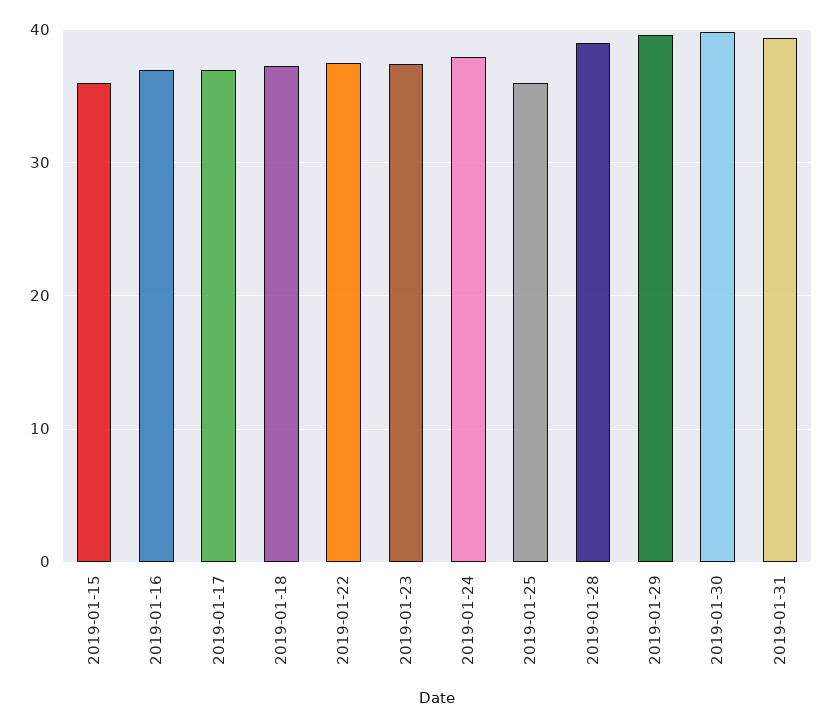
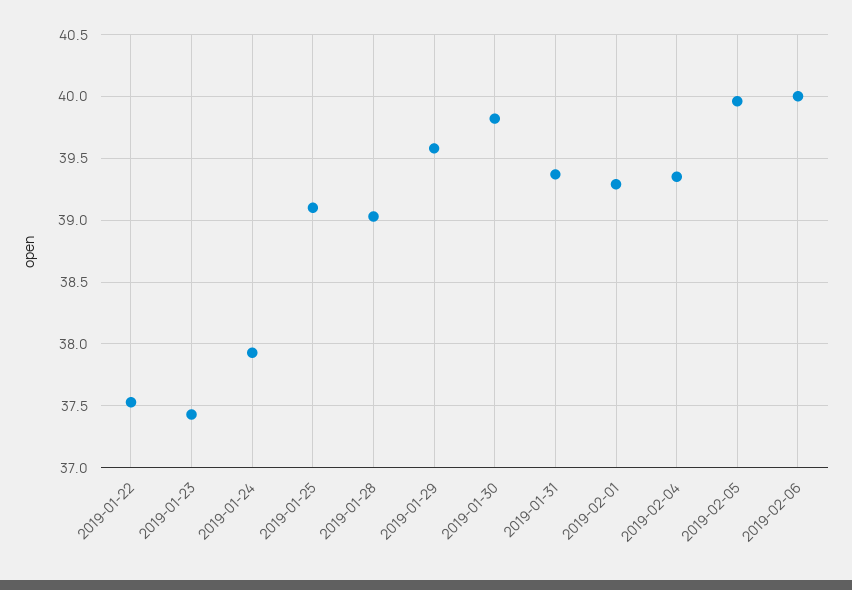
2019-01-15: 36 -> none
2019-01-16: 37 -> none
2019-01-17: 37 -> none
2019-01-18: 37 -> none
2019-01-25: 36 -> 39.1
2019-02-01: none -> 39.3
2019-02-04: none -> 39.35
2019-02-05: none -> 39.95
2019-02-06: none -> 40

